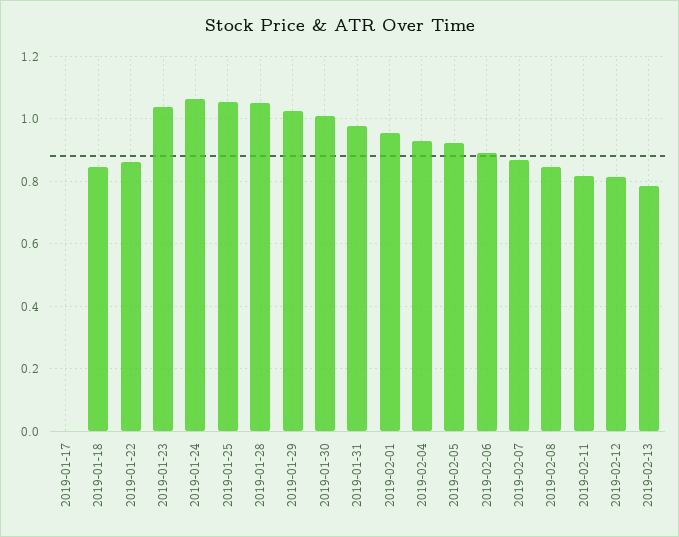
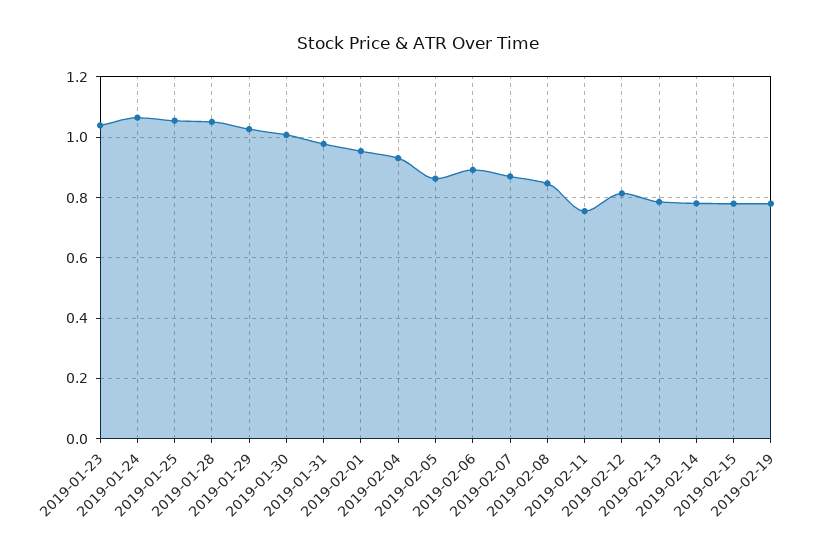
2019-01-17: 0 -> none
2019-01-18: 0.84 -> none
2019-01-22: 0.86 -> none
2019-02-05: 0.92 -> 0.86
2019-02-11: 0.82 -> 0.76
2019-02-14: none -> 0.78
2019-02-15: none -> 0.78
2019-02-19: none -> 0.78

